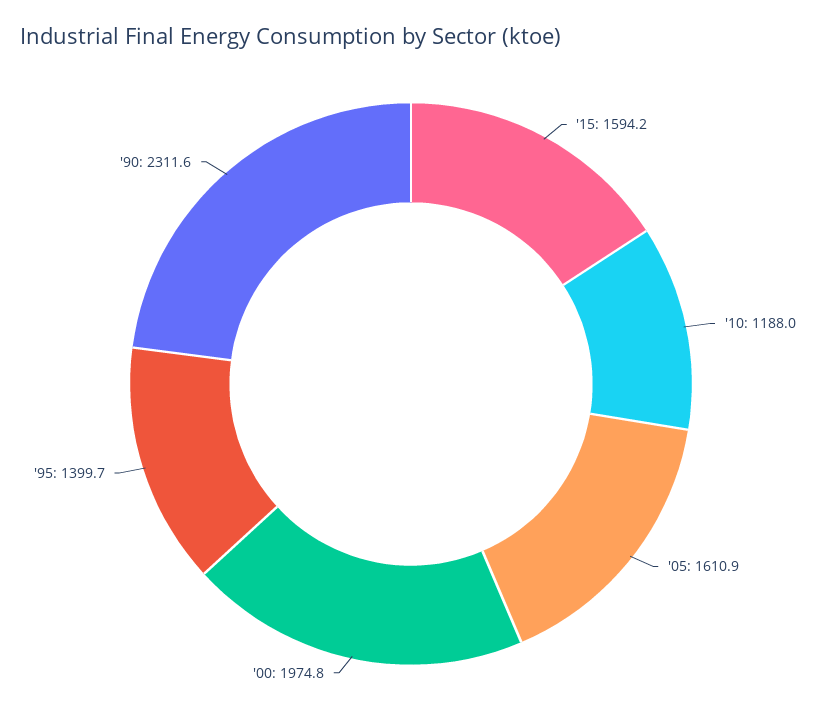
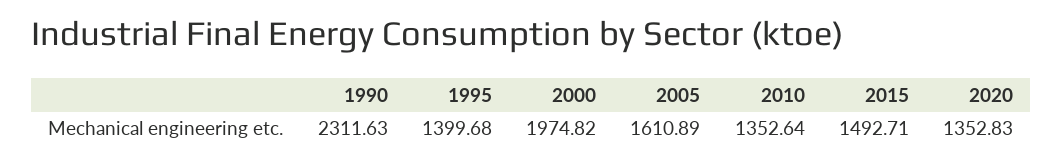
'15: 1594.2 -> 1492.71
'10: 1188 -> 1352.64
2020: none -> 1352.83

